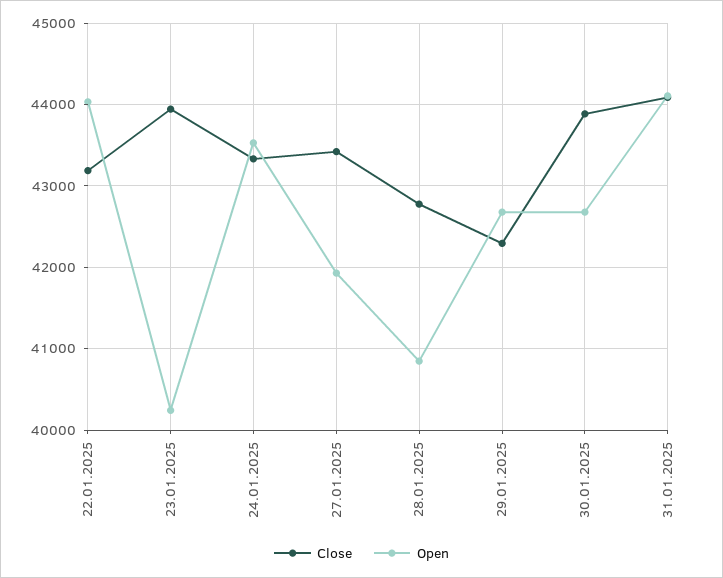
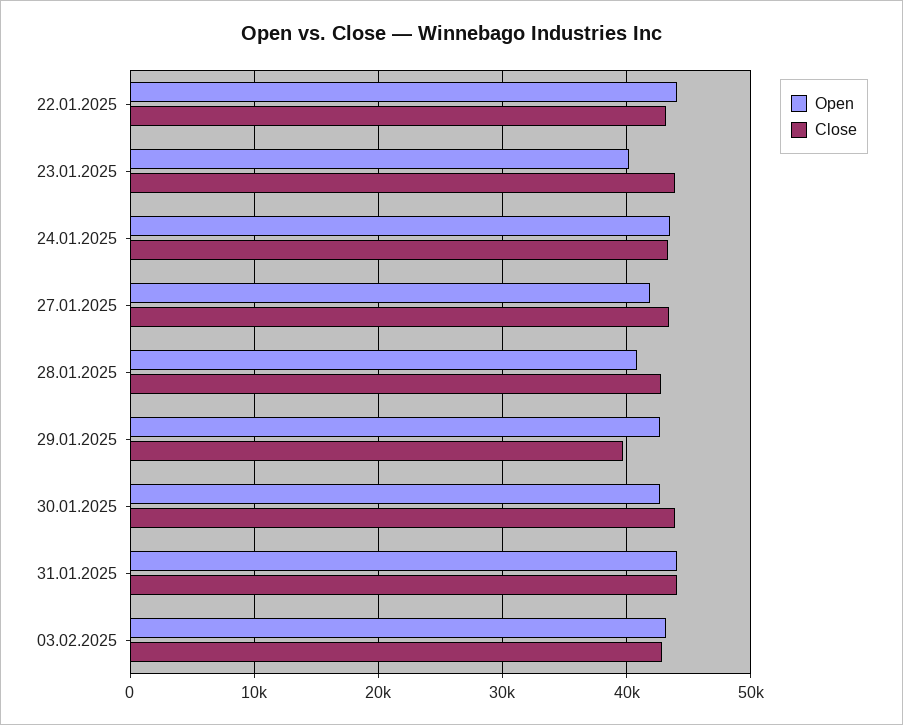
Close, 29.01.2025: 42300 -> 40000
Open, 03.02.2025: none -> 43000
Close, 03.02.2025: none -> 43000

